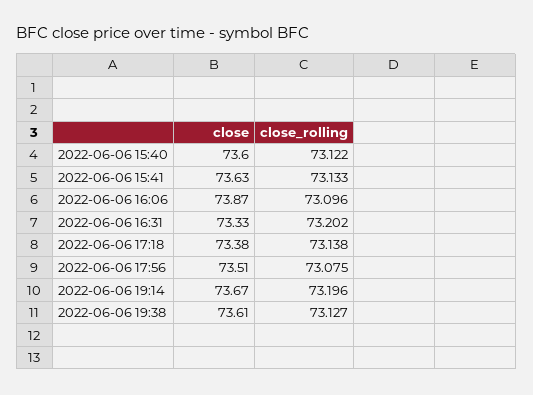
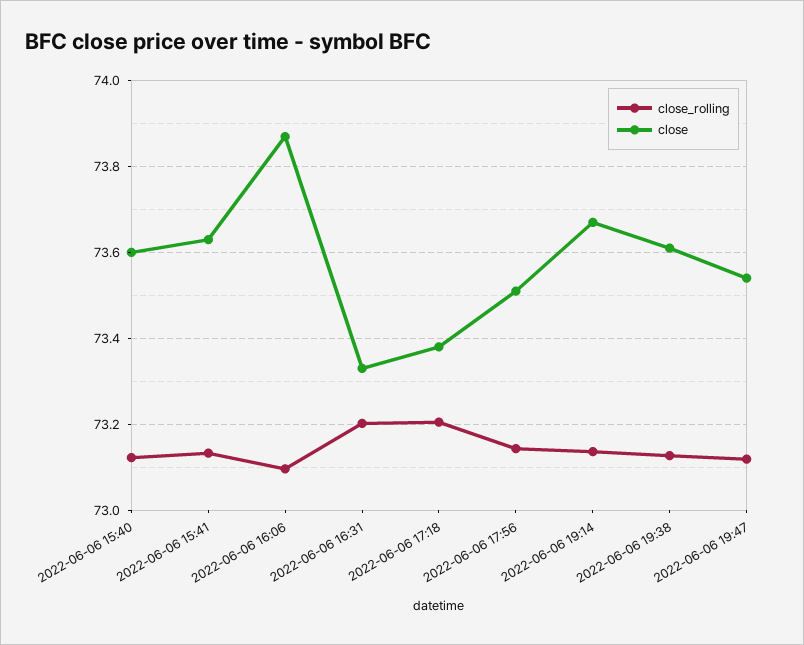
close_rolling, 2022-06-06 17:18: 73.138 -> 73.2
close_rolling, 2022-06-06 17:56: 73.075 -> 73.14
close_rolling, 2022-06-06 19:14: 73.196 -> 73.14
close_rolling, 2022-06-06 19:47: none -> 73.12
close, 2022-06-06 19:47: none -> 73.54

